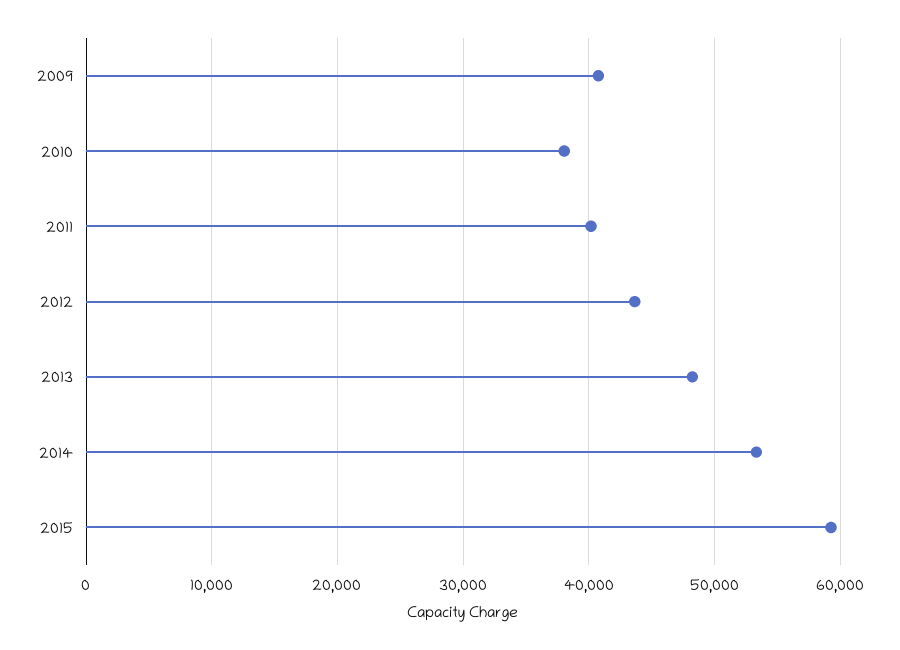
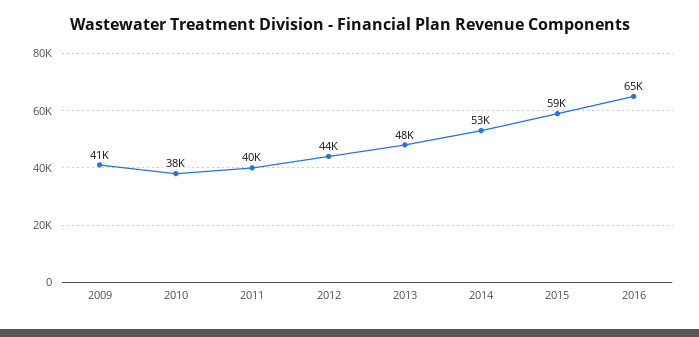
2016: none -> 65000

